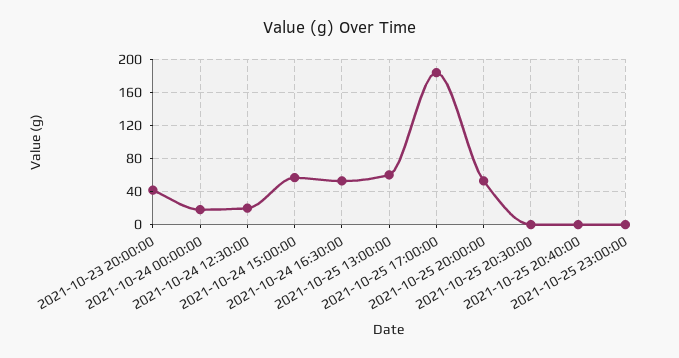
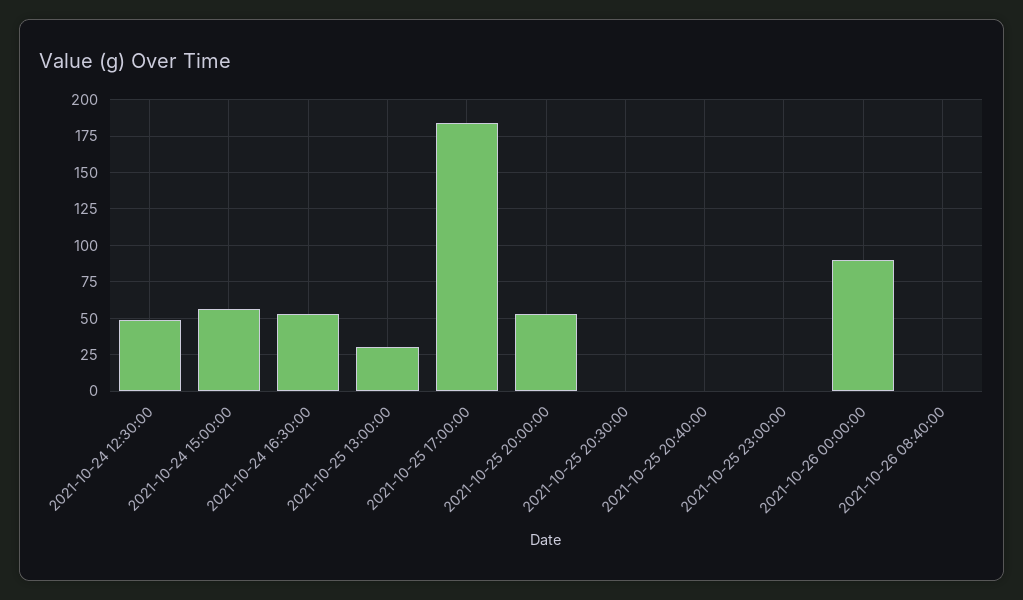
2021-10-23 20:00:00: 40 -> none
2021-10-24 00:00:00: 20 -> none
2021-10-24 12:30:00: 20 -> 50
2021-10-25 13:00:00: 60 -> 30
2021-10-26 00:00:00: none -> 90
2021-10-26 08:40:00: none -> 0

